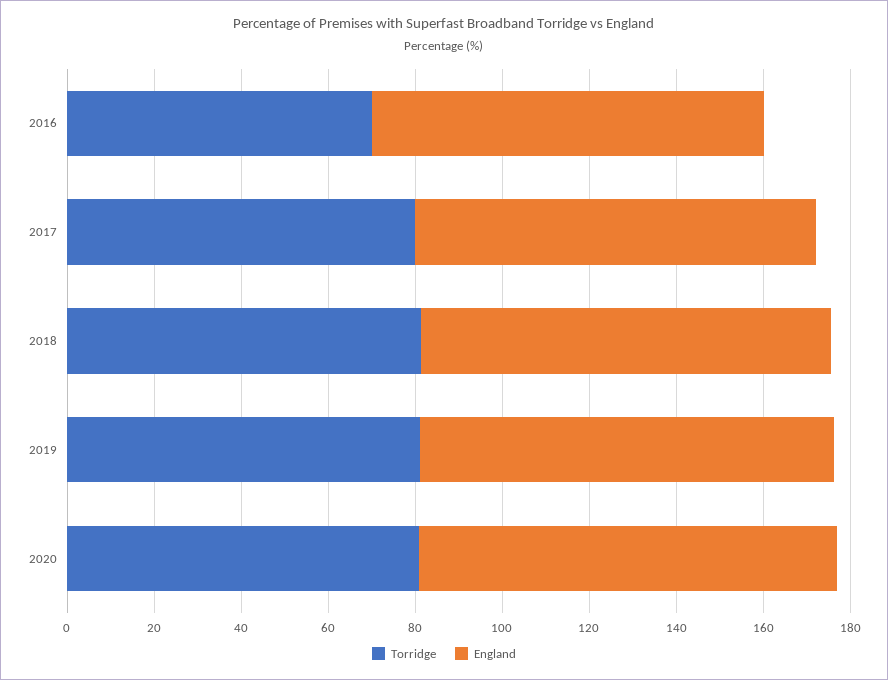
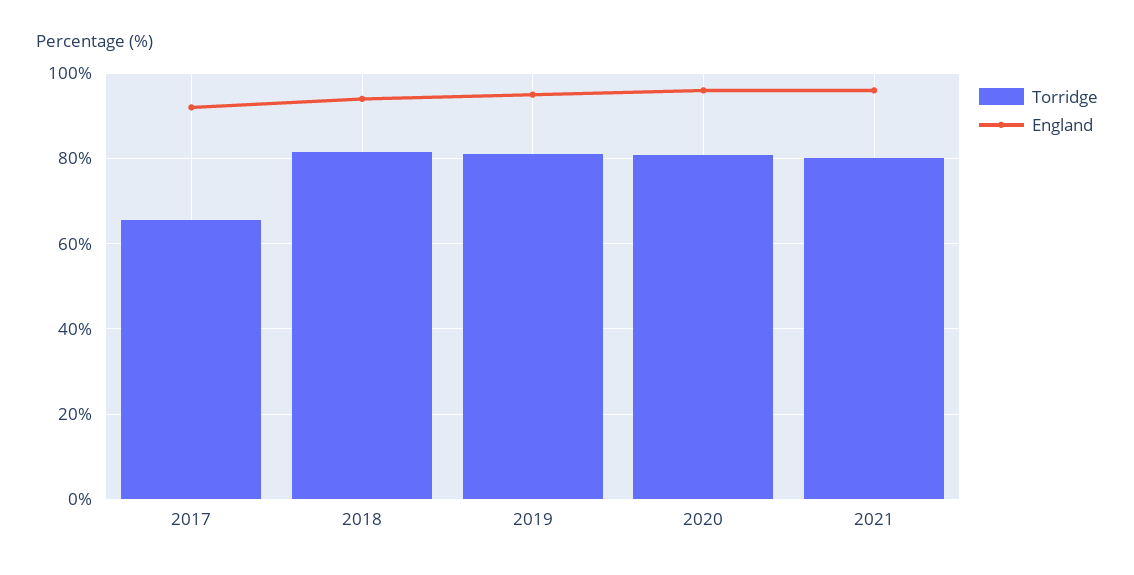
Torridge, 2016: 70 -> none
England, 2016: 90 -> none
Torridge, 2017: 80 -> 66
Torridge, 2021: none -> 80
England, 2021: none -> 96

